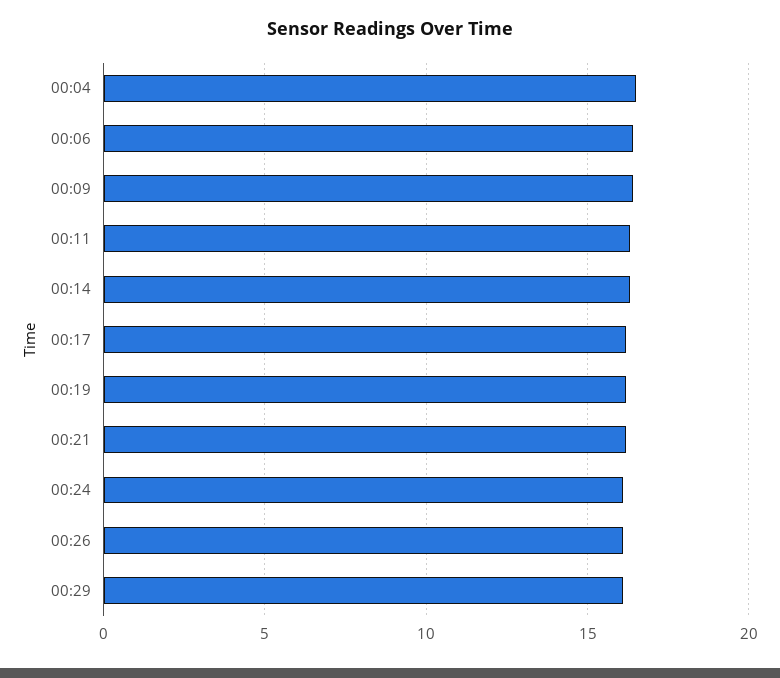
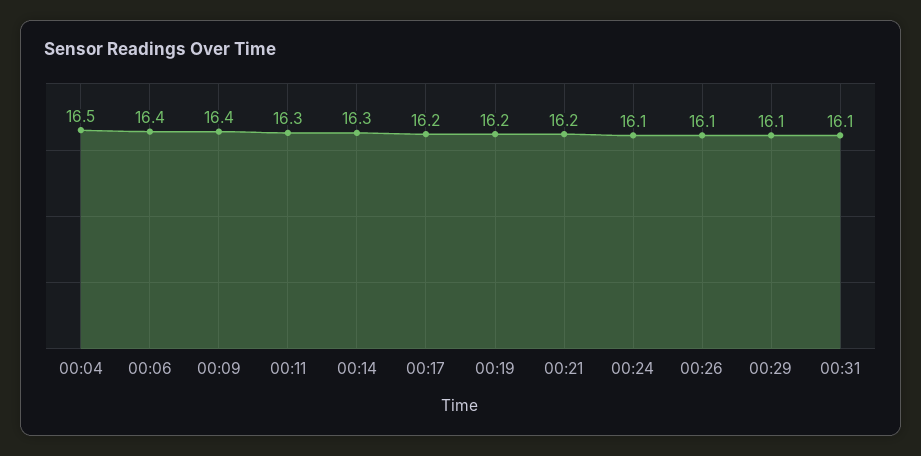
00:31: none -> 16.1

